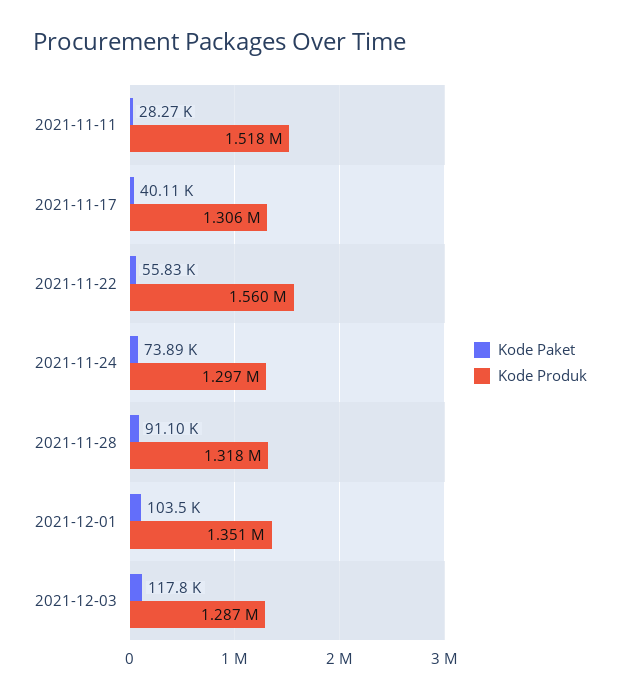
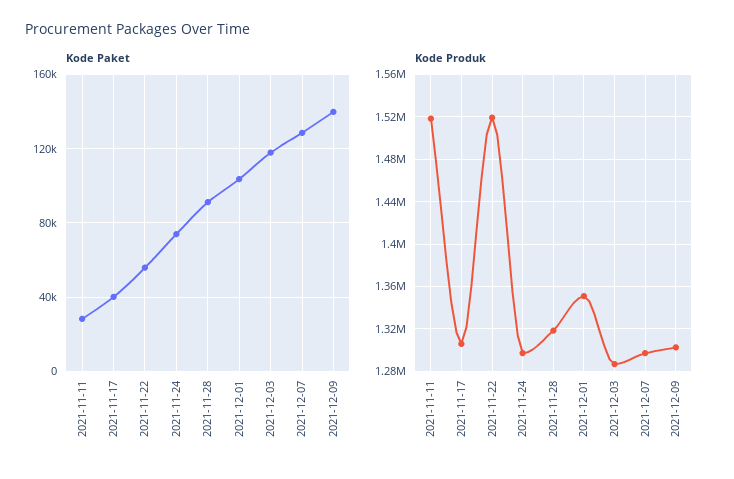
Kode Produk, 2021-11-22: 1560000 -> 1520000
Kode Paket, 2021-12-07: none -> 130000
Kode Paket, 2021-12-09: none -> 140000
Kode Produk, 2021-12-07: none -> 1300000
Kode Produk, 2021-12-09: none -> 1300000

